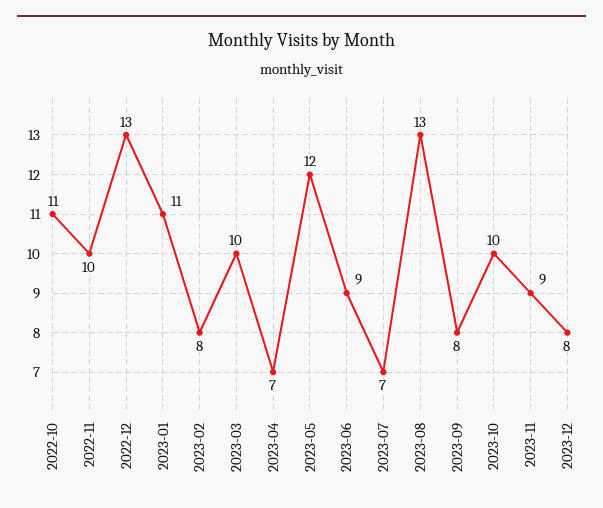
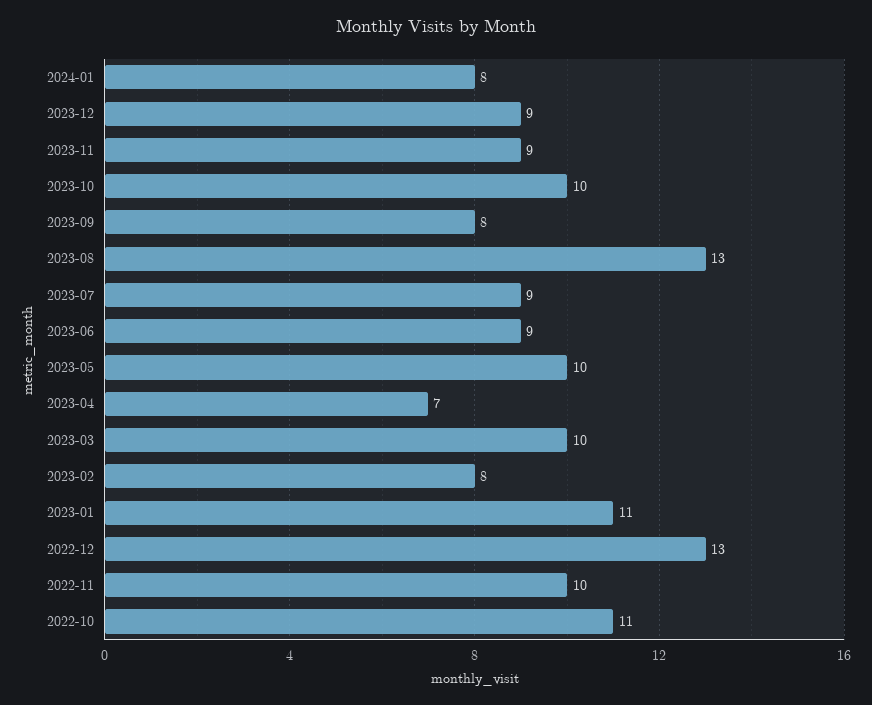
2023-05: 12 -> 10
2023-07: 7 -> 9
2023-12: 8 -> 9
2024-01: none -> 8

